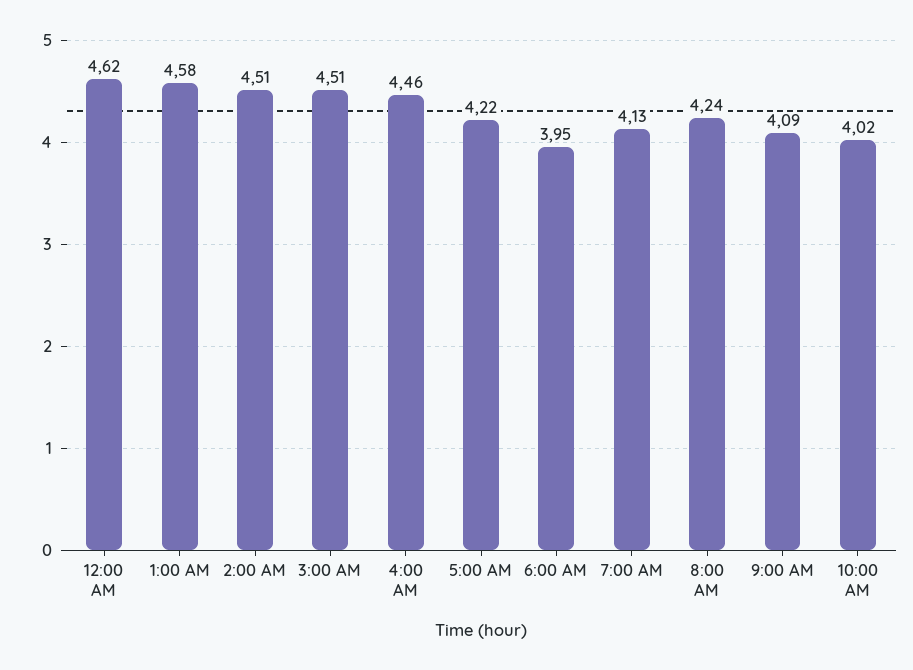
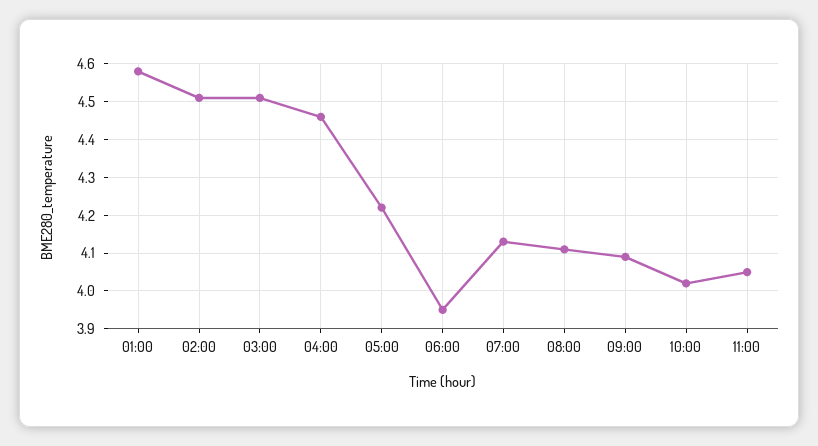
12:00 AM: 4.62 -> none
8:00 AM: 4.24 -> 4.1
11:00: none -> 4.05

